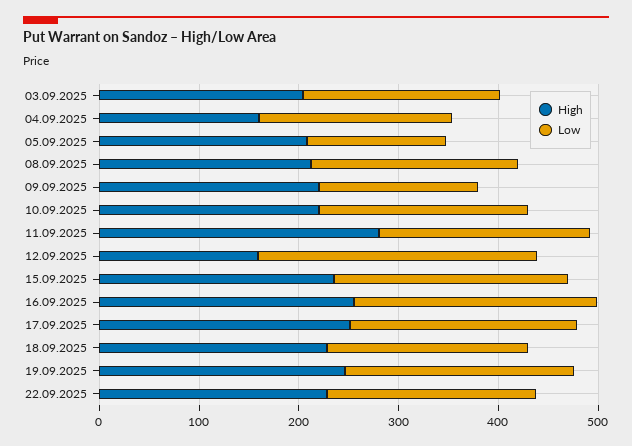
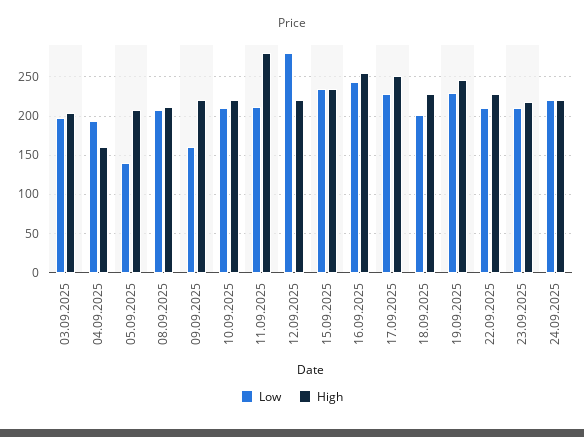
High, 12.09.2025: 160 -> 220
Low, 23.09.2025: none -> 210
High, 23.09.2025: none -> 220
Low, 24.09.2025: none -> 220
High, 24.09.2025: none -> 220

